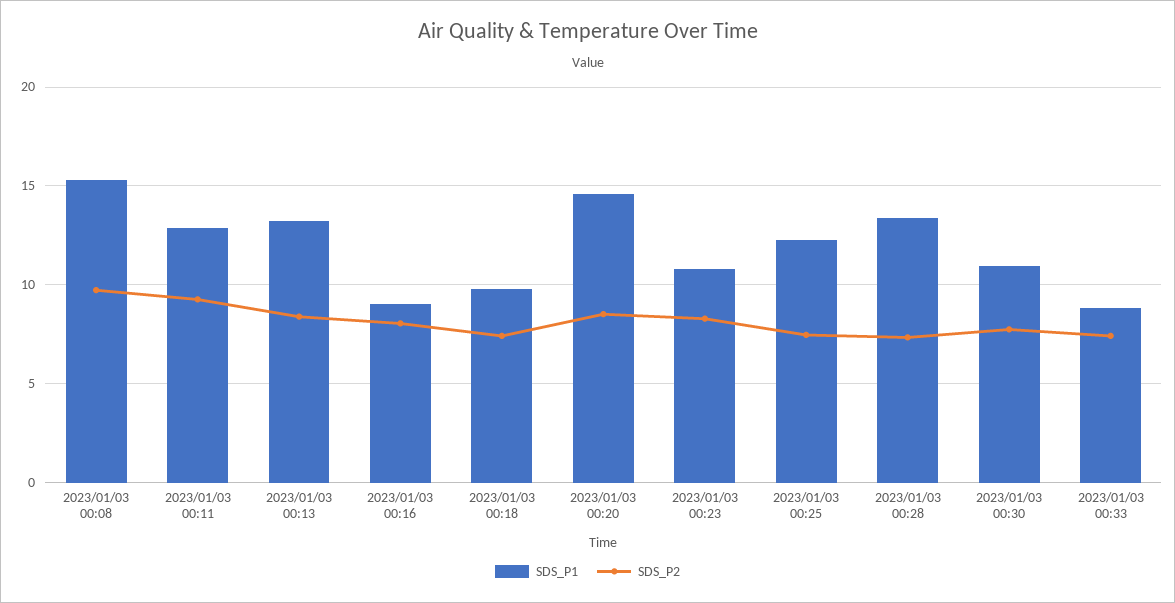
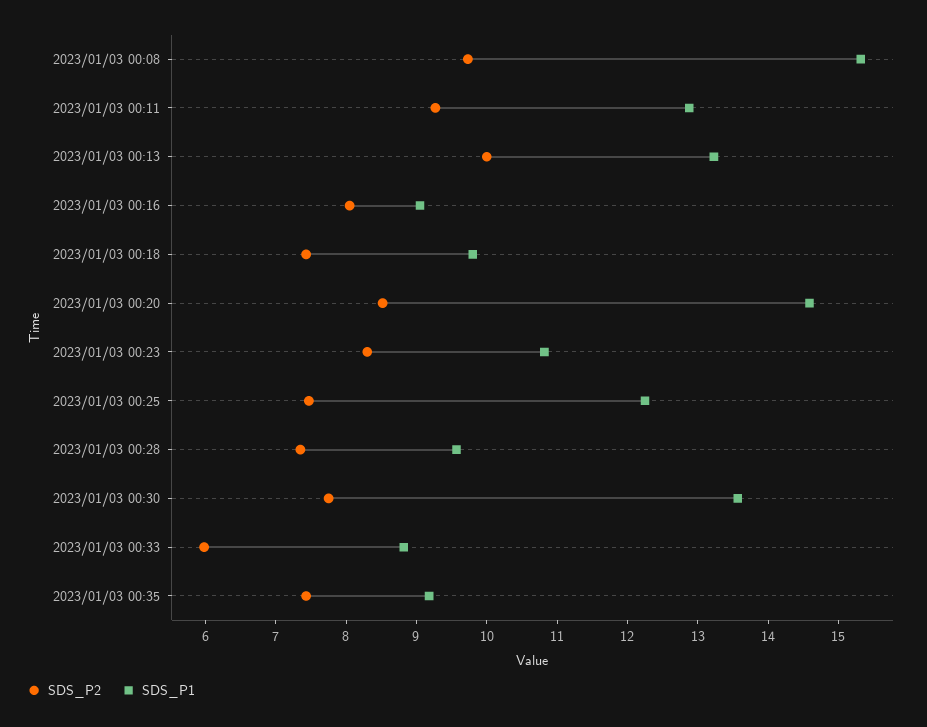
SDS_P2, 2023/01/03 00:13: 8.5 -> 10
SDS_P1, 2023/01/03 00:28: 13.5 -> 9.6
SDS_P1, 2023/01/03 00:30: 11 -> 13.6
SDS_P2, 2023/01/03 00:33: 7.5 -> 6
SDS_P2, 2023/01/03 00:35: none -> 7.4
SDS_P1, 2023/01/03 00:35: none -> 9.2

